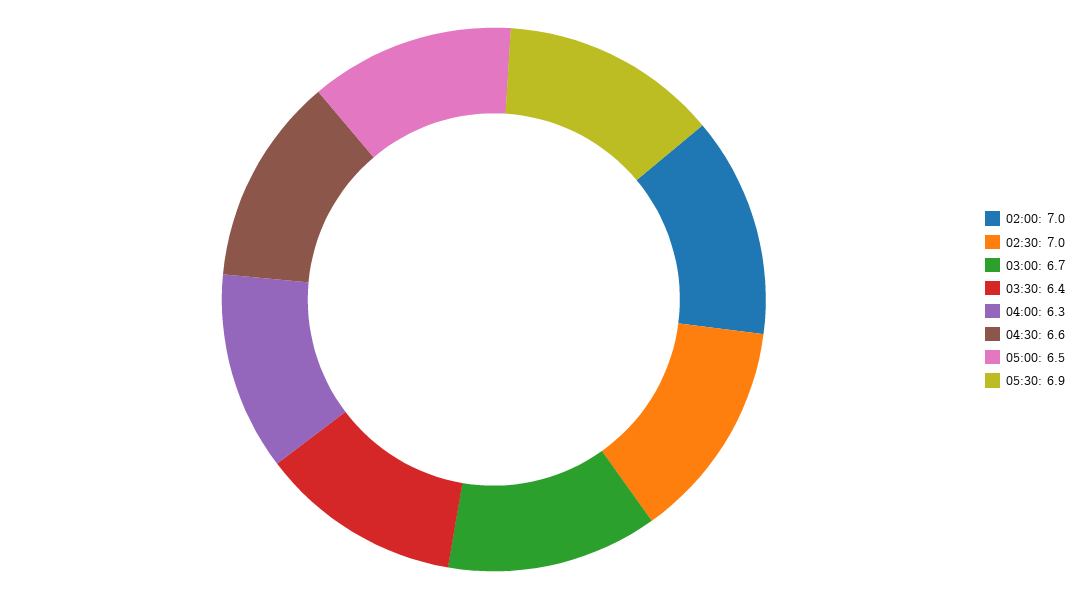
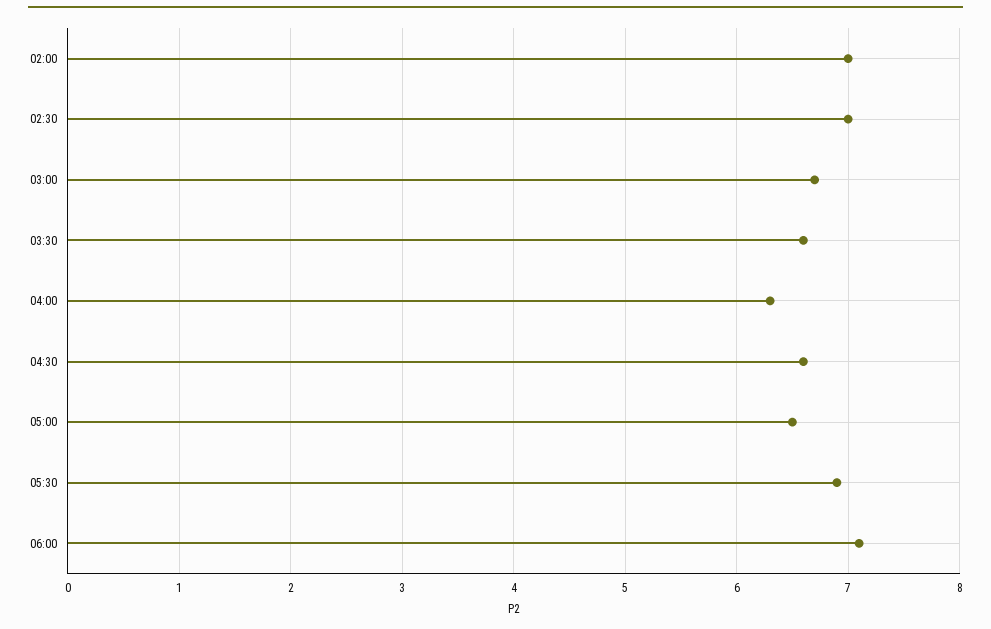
03:30: 6.4 -> 6.6
06:00: none -> 7.1

